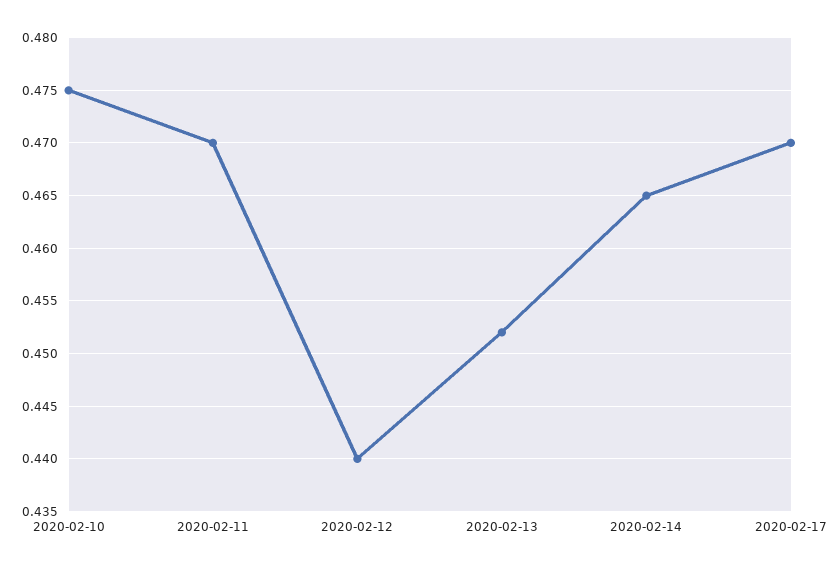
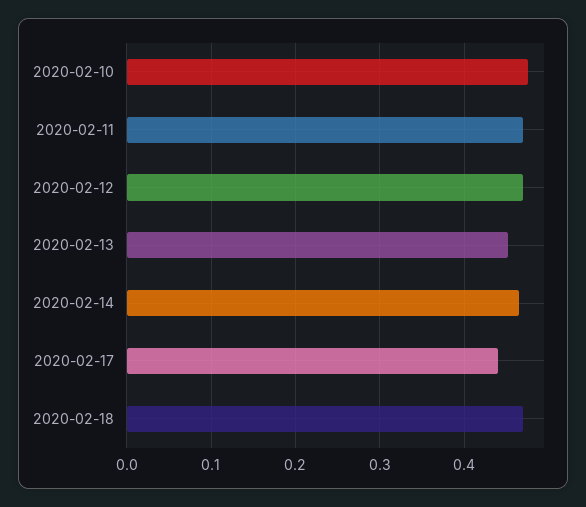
2020-02-12: 0.44 -> 0.47
2020-02-17: 0.47 -> 0.44
2020-02-18: none -> 0.47

